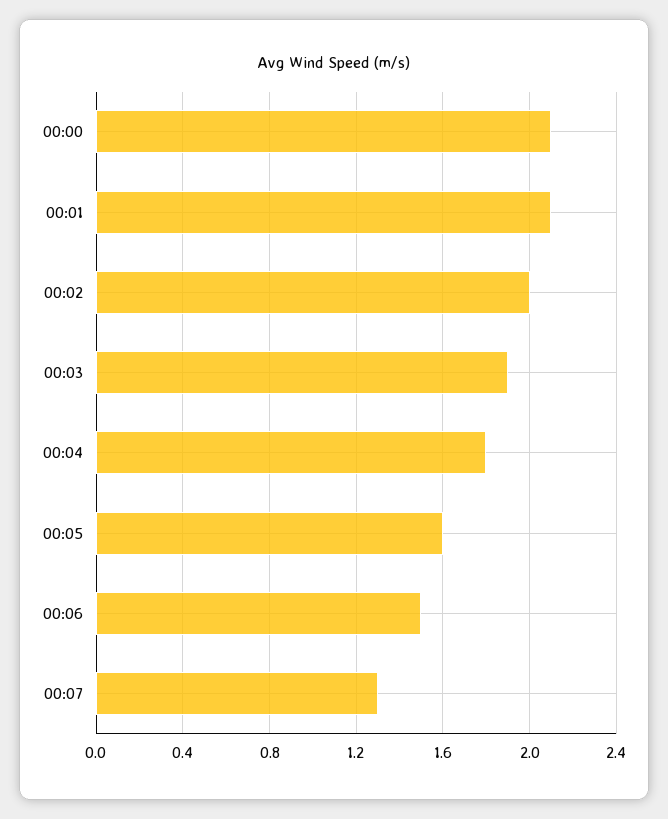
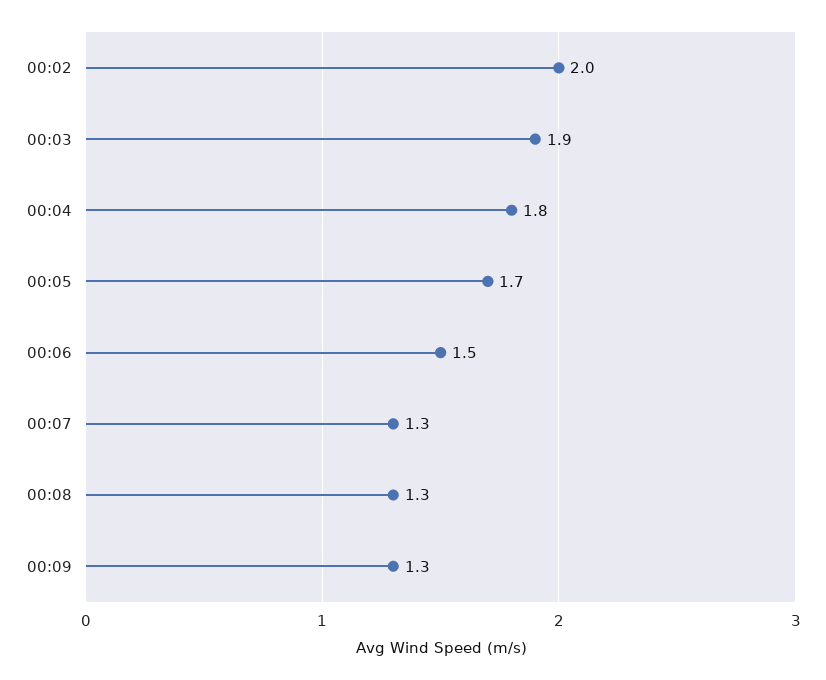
00:00: 2.1 -> none
00:01: 2.1 -> none
00:05: 1.6 -> 1.7
00:08: none -> 1.3
00:09: none -> 1.3

